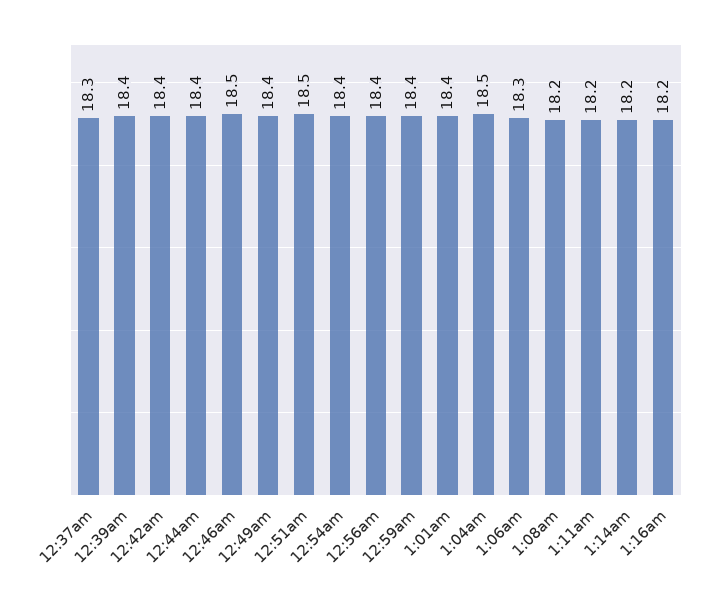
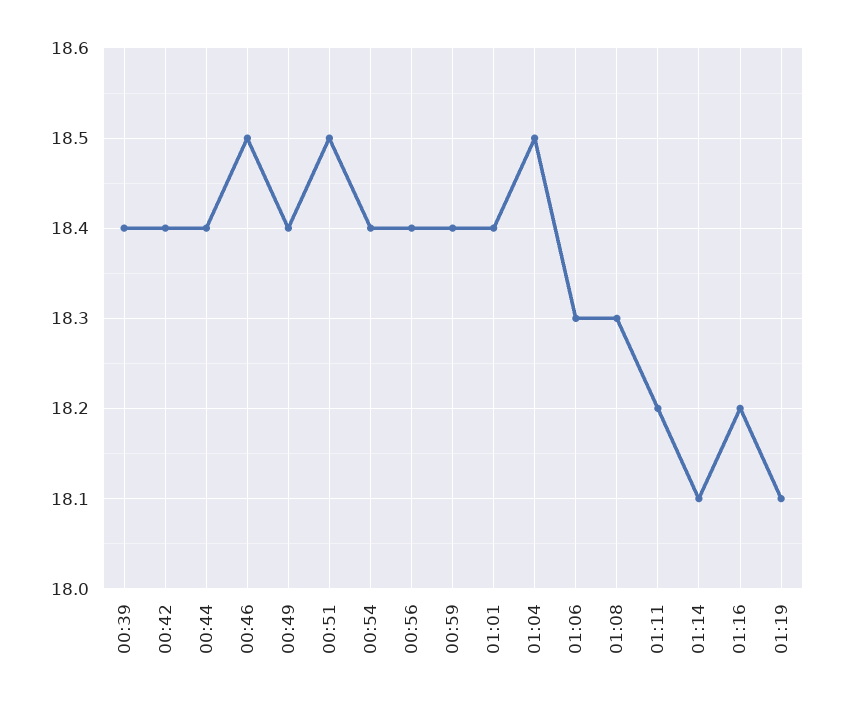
12:37am: 18.3 -> none
1:08am: 18.2 -> 18.3
1:14am: 18.2 -> 18.1
01:19: none -> 18.1

